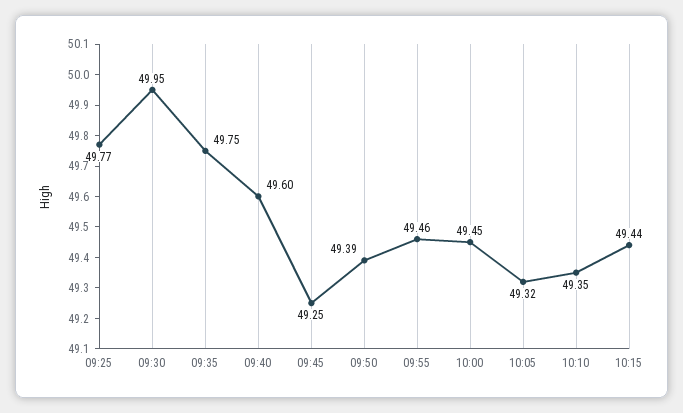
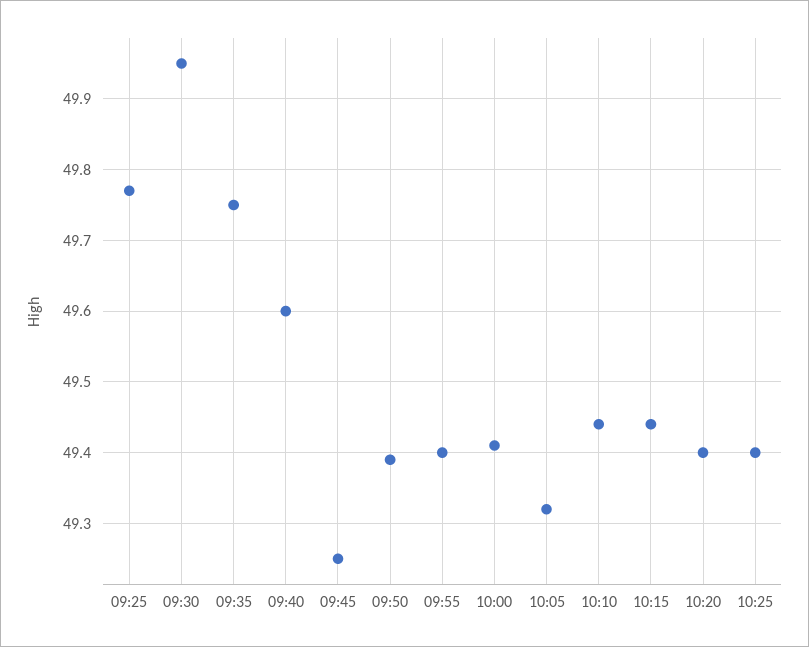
09:55: 49.46 -> 49.4
10:00: 49.45 -> 49.41
10:10: 49.35 -> 49.44
10:20: none -> 49.4
10:25: none -> 49.4

